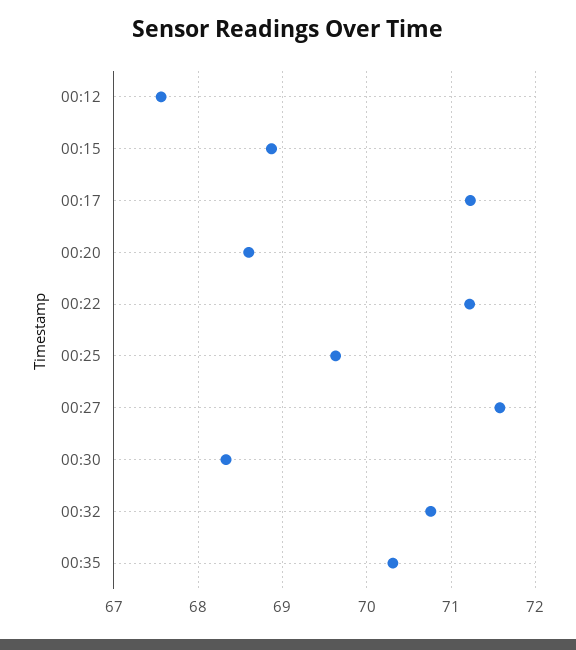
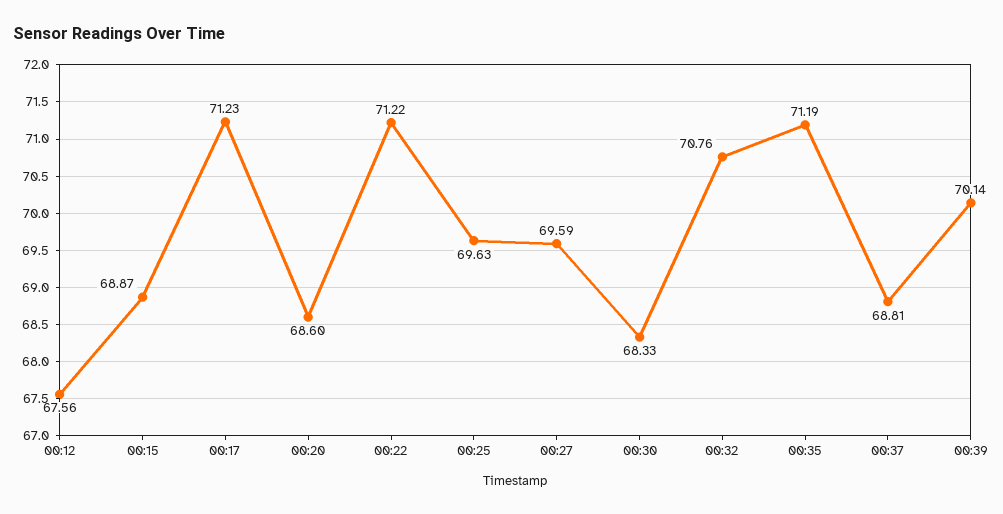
00:27: 71.6 -> 69.59
00:35: 70.3 -> 71.19
00:37: none -> 68.81
00:39: none -> 70.14

